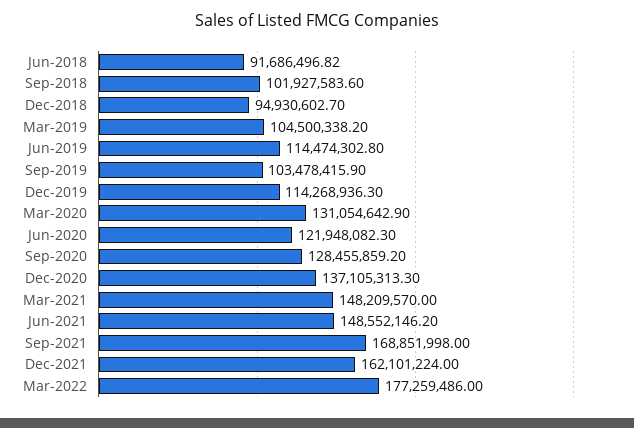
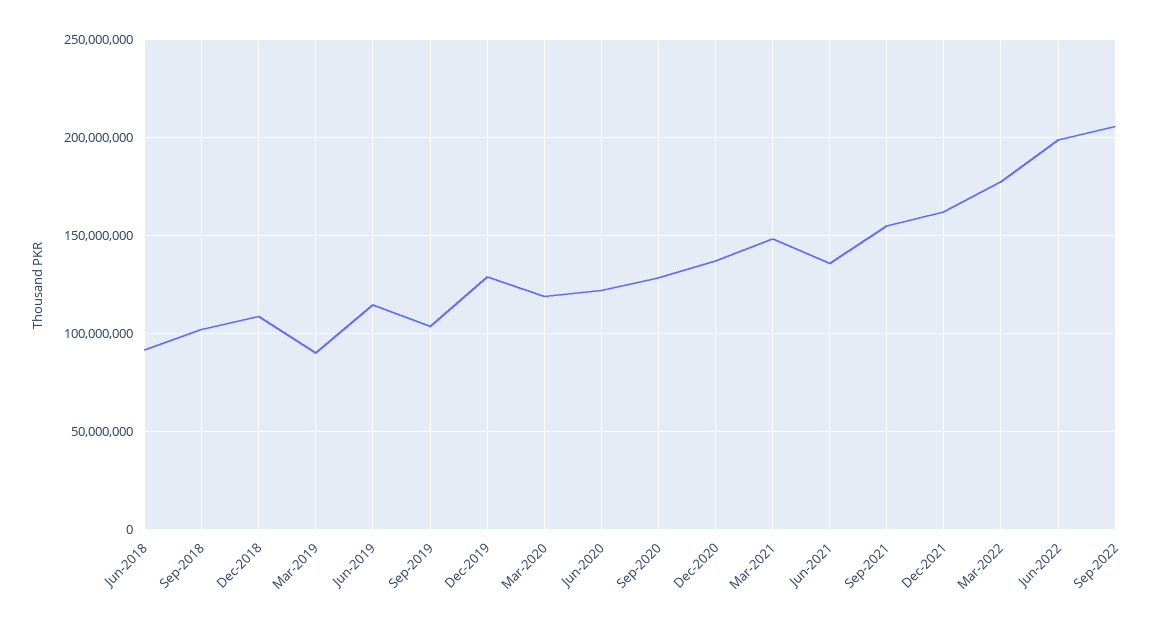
Dec-2018: 94930602.7 -> 110000000
Mar-2019: 104500338.2 -> 90000000
Dec-2019: 114268936.3 -> 130000000
Mar-2020: 131054642.9 -> 120000000
Jun-2021: 148552146.2 -> 135000000
Sep-2021: 168851998 -> 155000000
Jun-2022: none -> 200000000
Sep-2022: none -> 205000000

